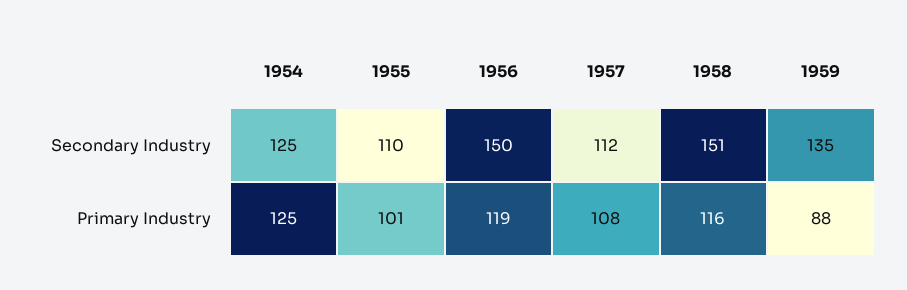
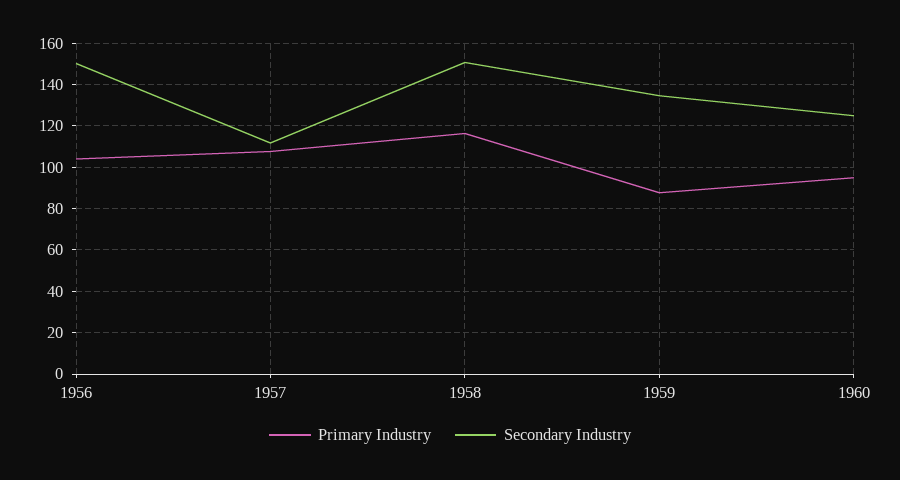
Secondary Industry, 1954: 125 -> none
Secondary Industry, 1955: 110 -> none
Primary Industry, 1954: 125 -> none
Primary Industry, 1955: 101 -> none
Primary Industry, 1956: 119 -> 105
Primary Industry, 1960: none -> 95
Secondary Industry, 1960: none -> 125

